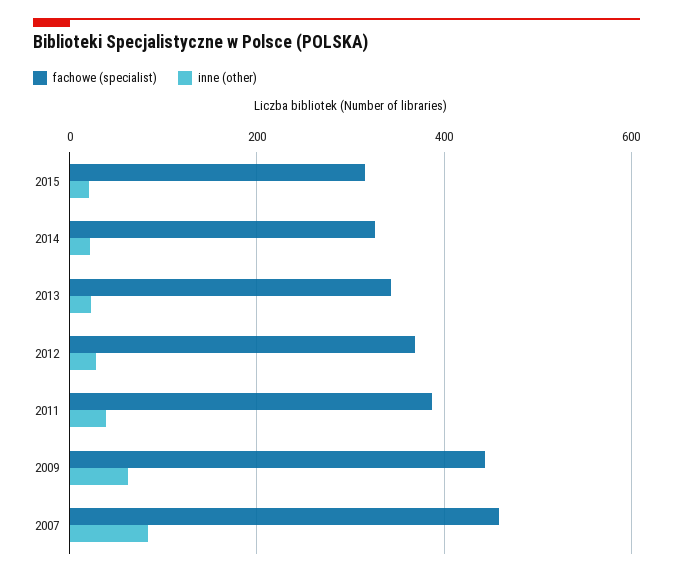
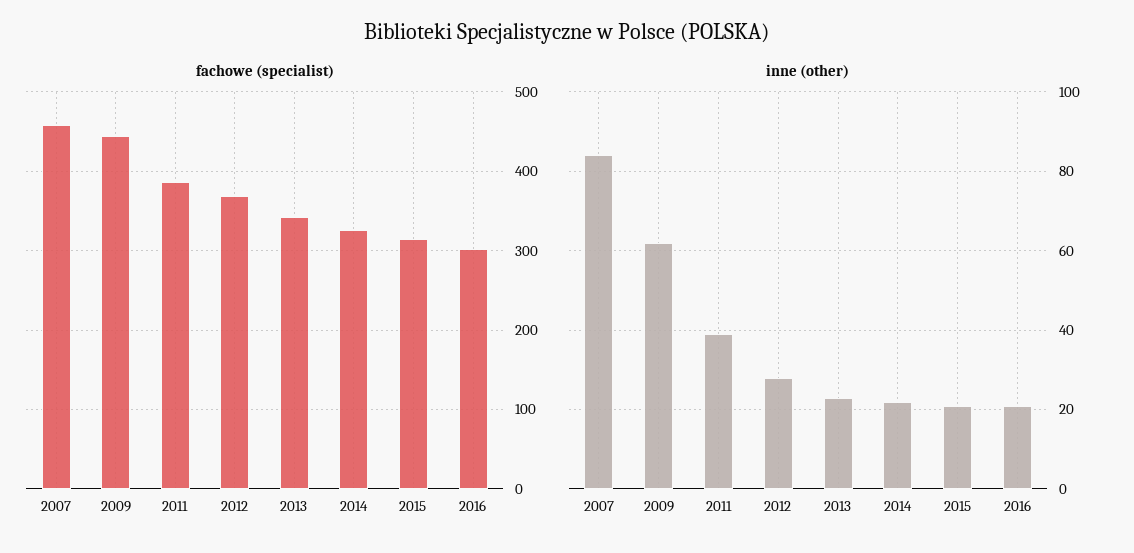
fachowe (specialist), 2016: none -> 300
inne (other), 2016: none -> 20

